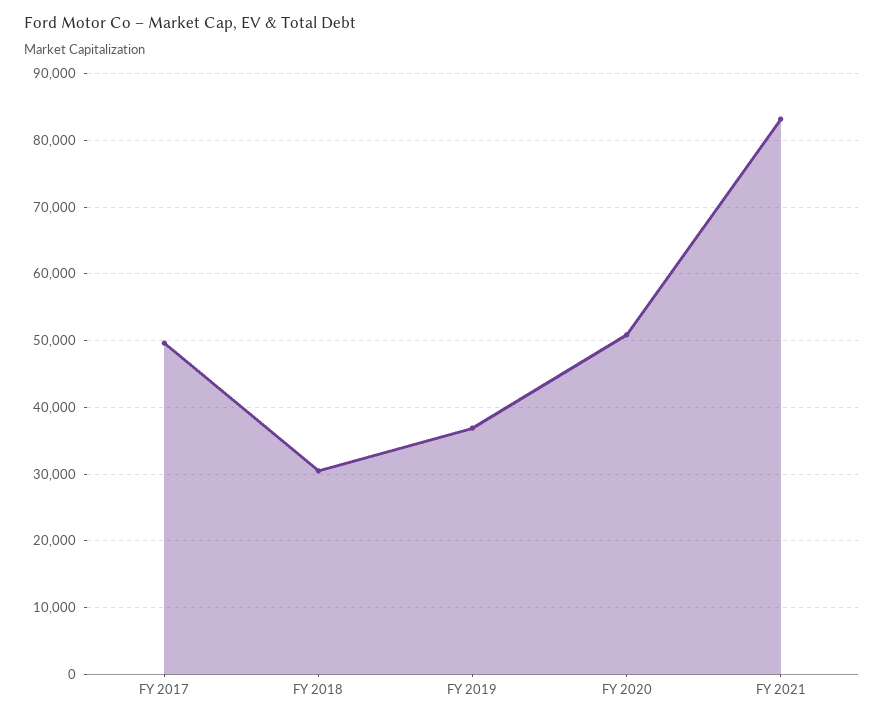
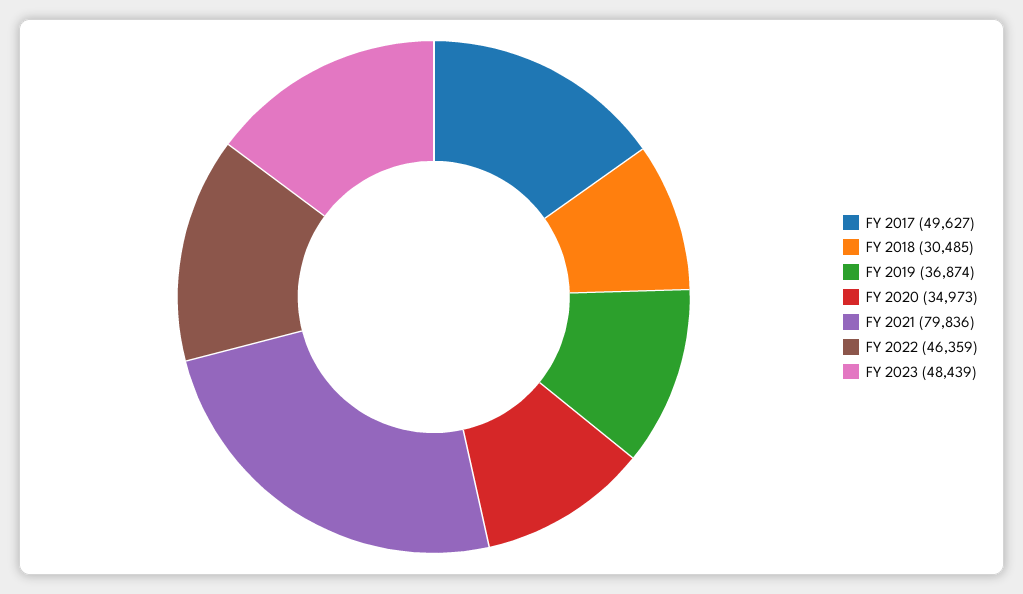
FY 2020: 51000 -> 34973
FY 2021: 83000 -> 79836
FY 2022: none -> 46359
FY 2023: none -> 48439

